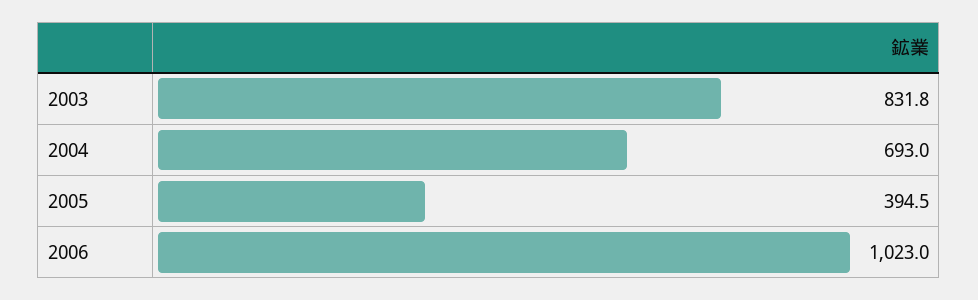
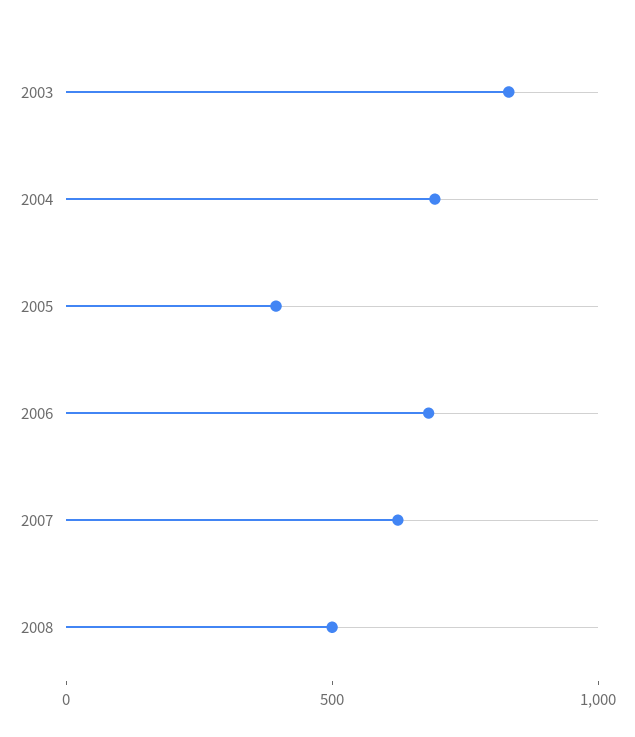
2006: 1023 -> 700
2007: none -> 600
2008: none -> 500

